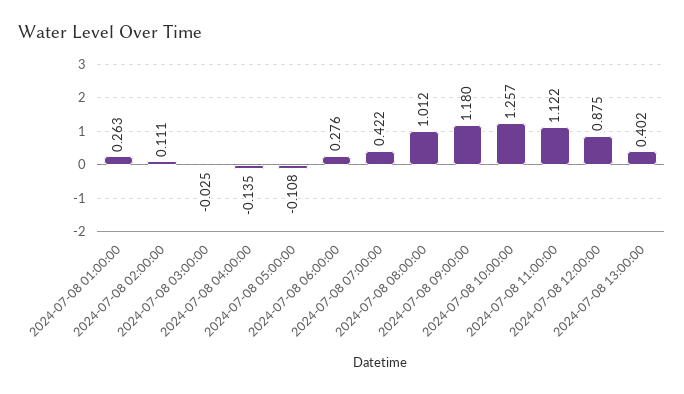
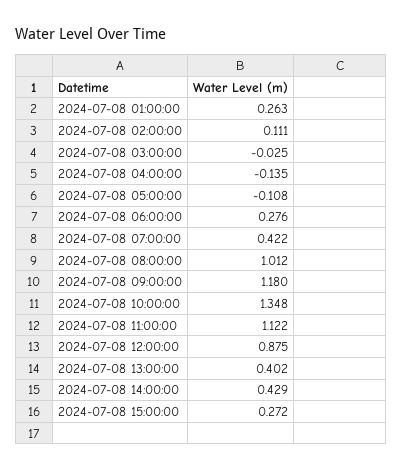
2024-07-08 10:00:00: 1.257 -> 1.348
2024-07-08 14:00:00: none -> 0.429
2024-07-08 15:00:00: none -> 0.272

